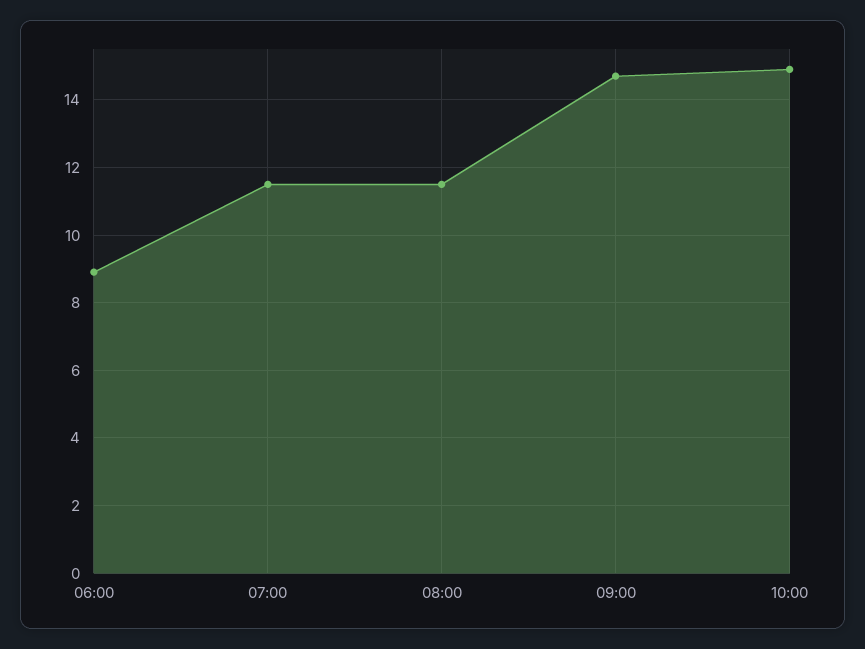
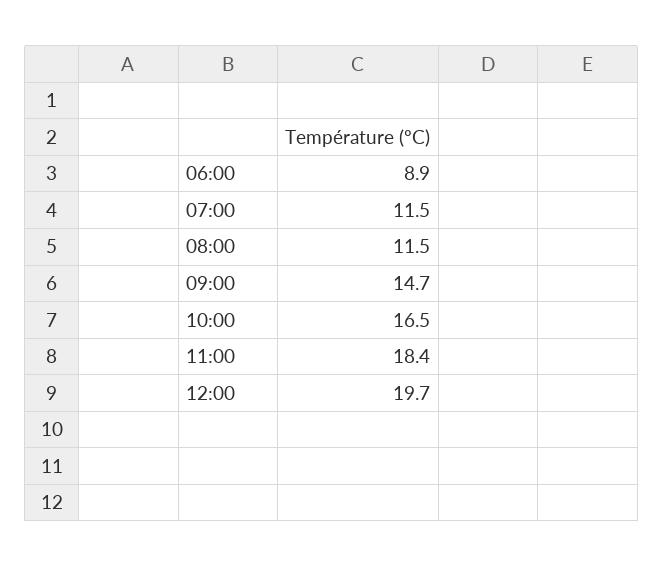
10:00: 15 -> 16.5
11:00: none -> 18.4
12:00: none -> 19.7

